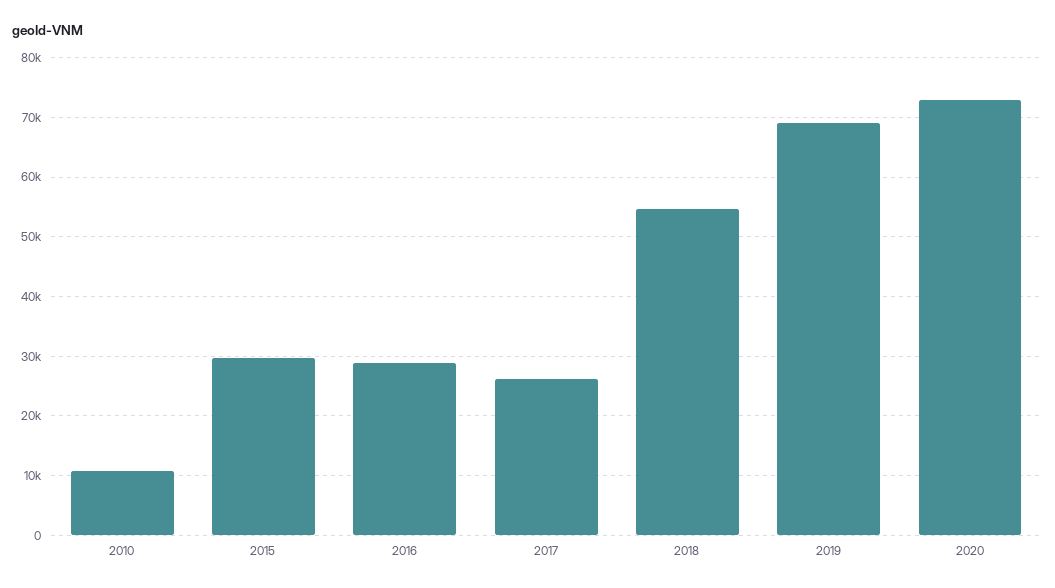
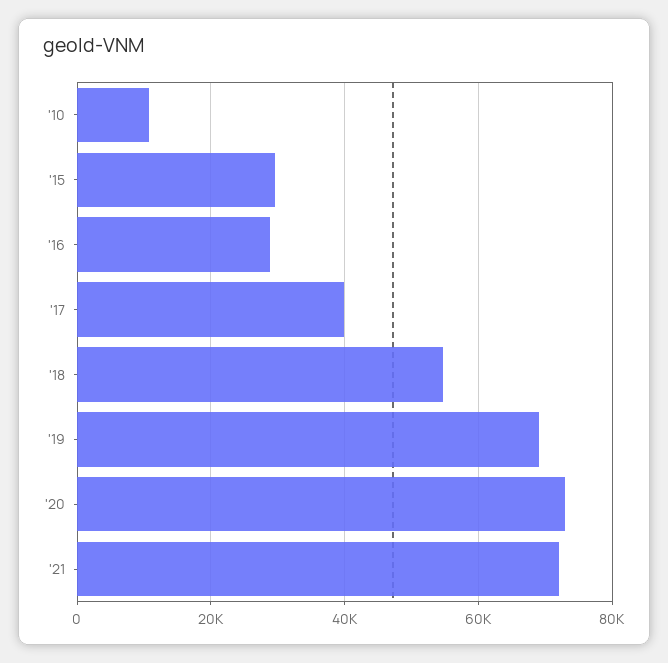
2017: 26000 -> 40000
'21: none -> 72000

